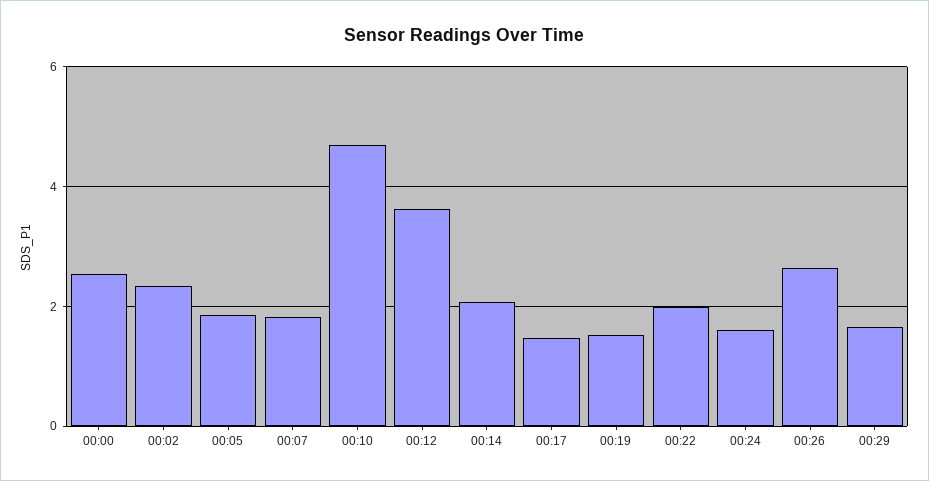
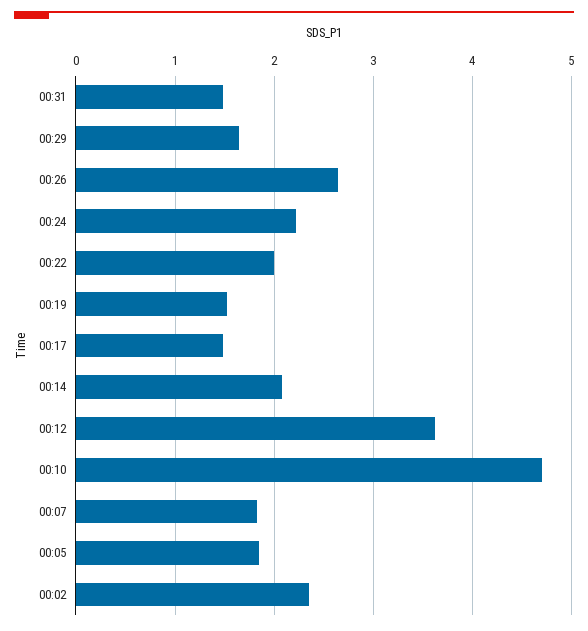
00:00: 2.6 -> none
00:24: 1.6 -> 2.2
00:31: none -> 1.5

